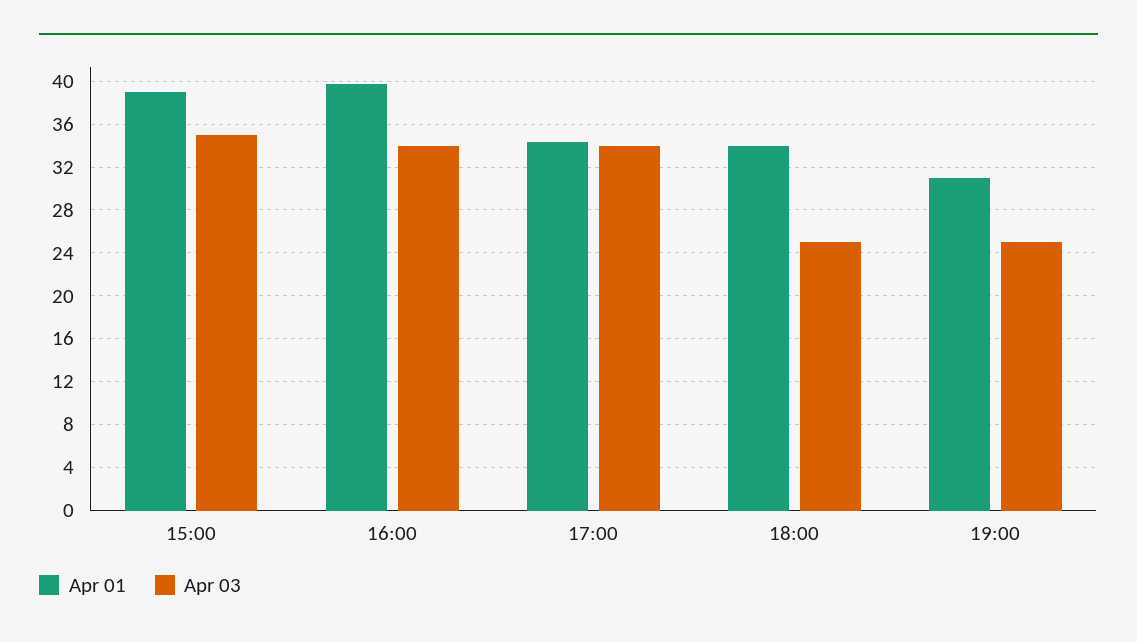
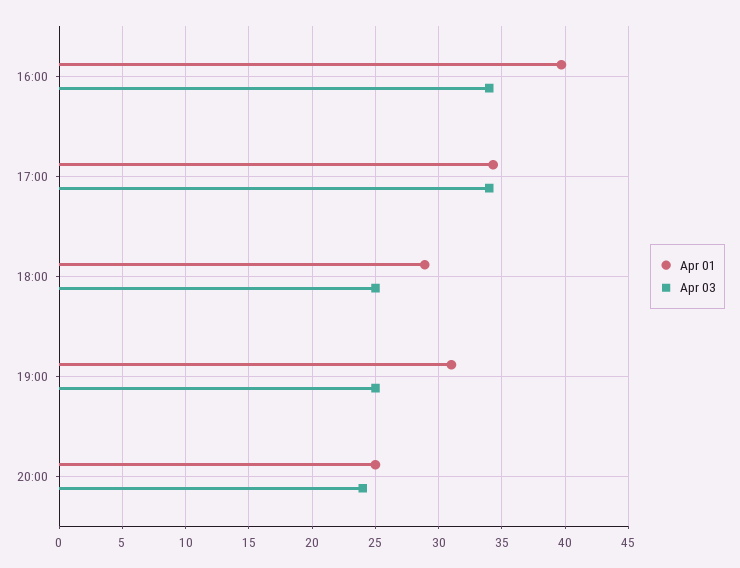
Apr 01, 15:00: 39 -> none
Apr 03, 15:00: 35 -> none
Apr 01, 18:00: 34 -> 29
Apr 01, 20:00: none -> 25
Apr 03, 20:00: none -> 24

